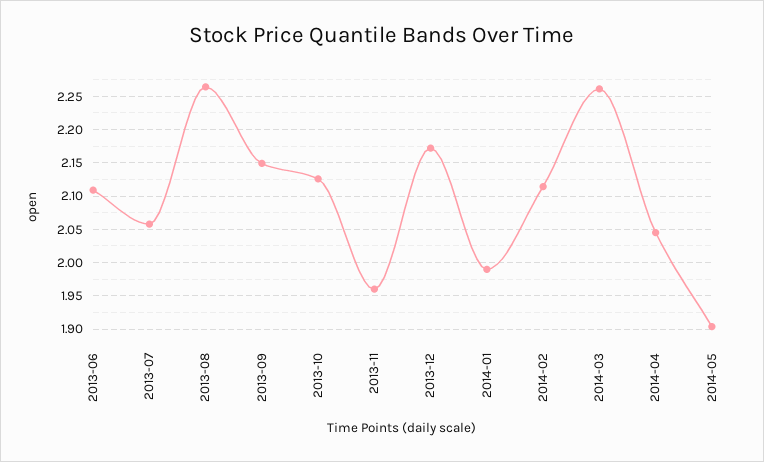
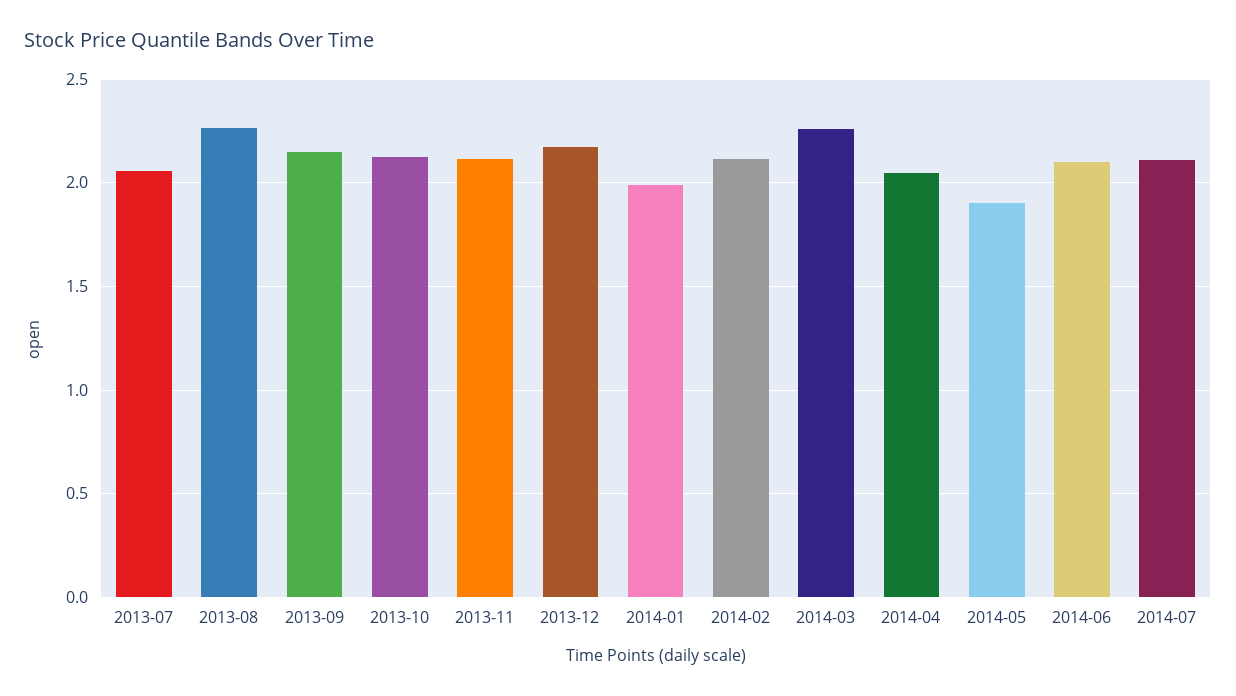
2013-06: 2.11 -> none
2013-11: 1.96 -> 2.1
2014-06: none -> 2.1
2014-07: none -> 2.1

